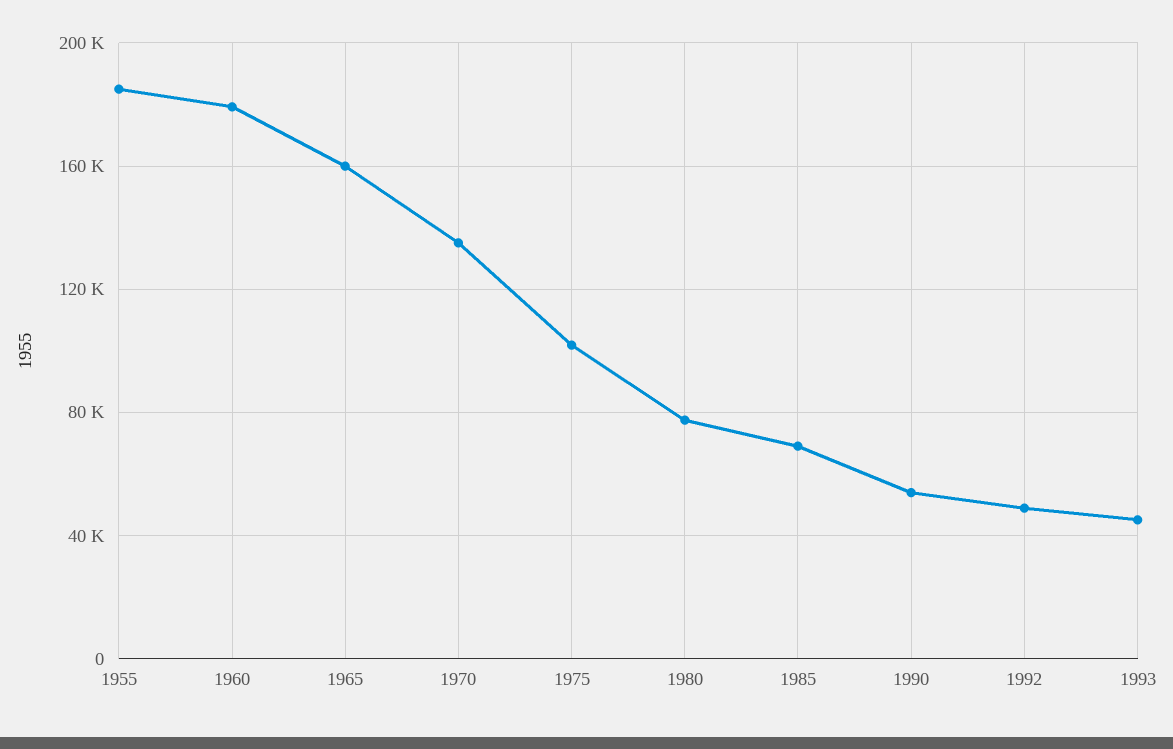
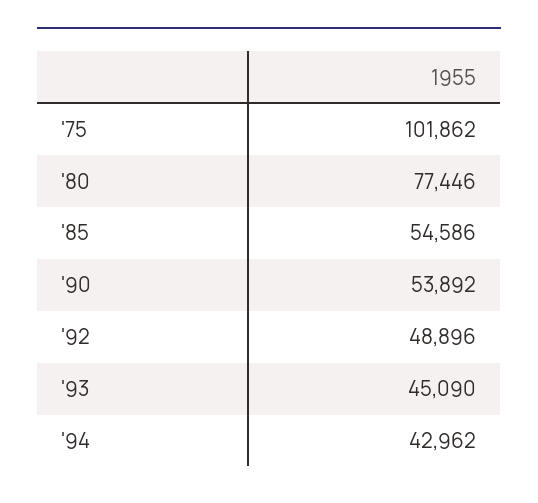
1955: 185000 -> none
1960: 180000 -> none
1965: 160000 -> none
1970: 135000 -> none
1985: 70000 -> 54586
'94: none -> 42962

